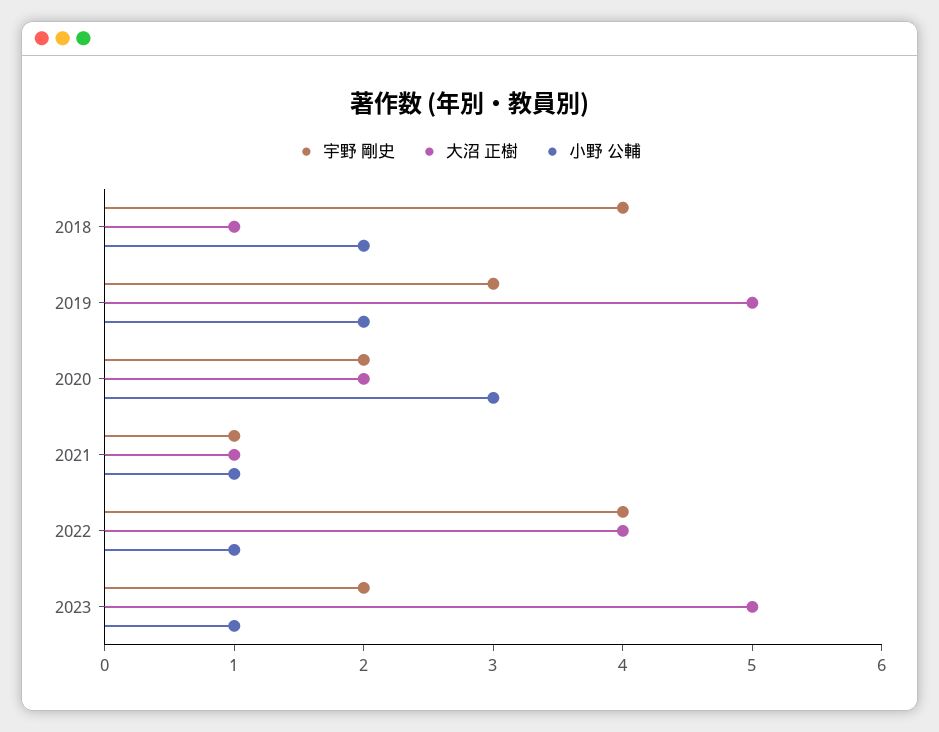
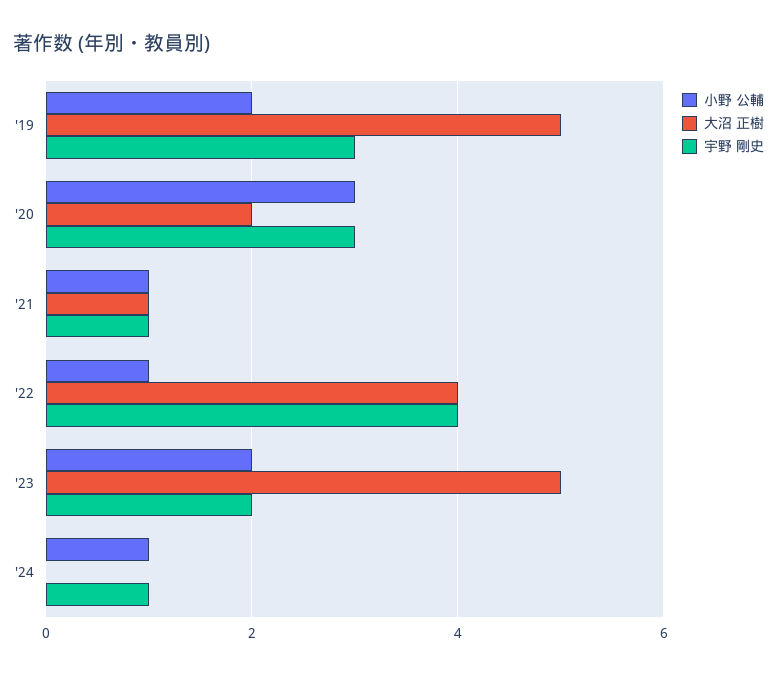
宇野 剛史, 2018: 4 -> none
大沼 正樹, 2018: 1 -> none
小野 公輔, 2018: 2 -> none
宇野 剛史, 2020: 2 -> 3
小野 公輔, 2023: 1 -> 2
小野 公輔, '24: none -> 1
大沼 正樹, '24: none -> 0
宇野 剛史, '24: none -> 1

